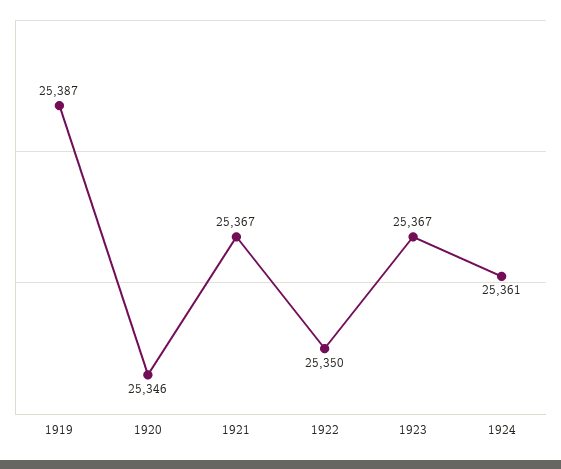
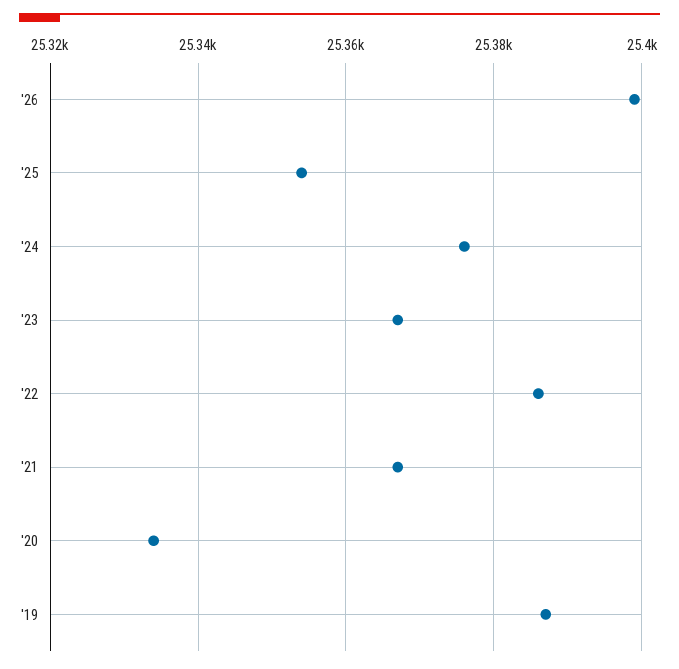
1920: 25346 -> 25335
1922: 25350 -> 25385
1924: 25361 -> 25375
'26: none -> 25400
'25: none -> 25355

